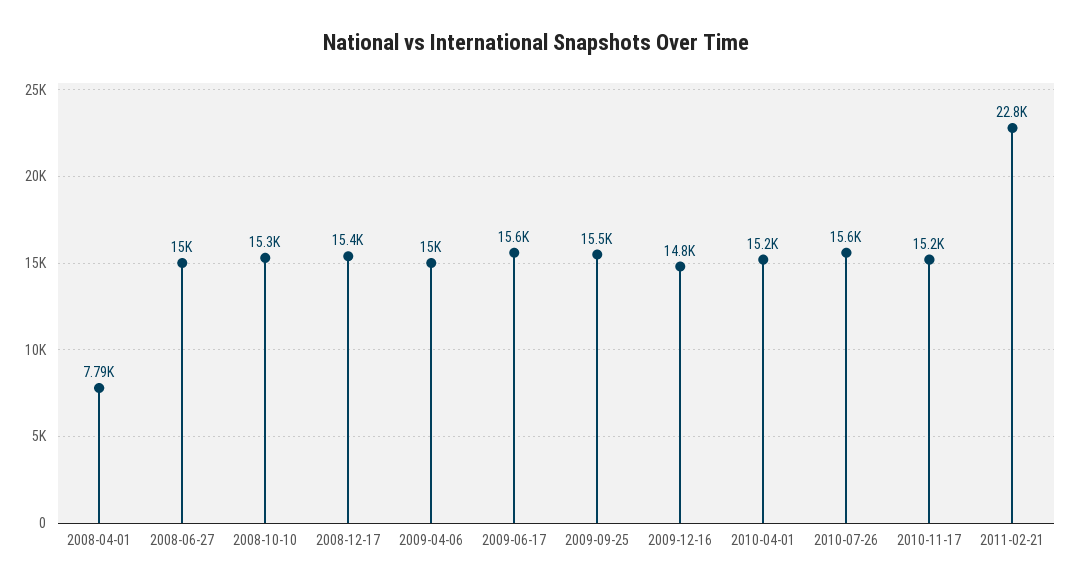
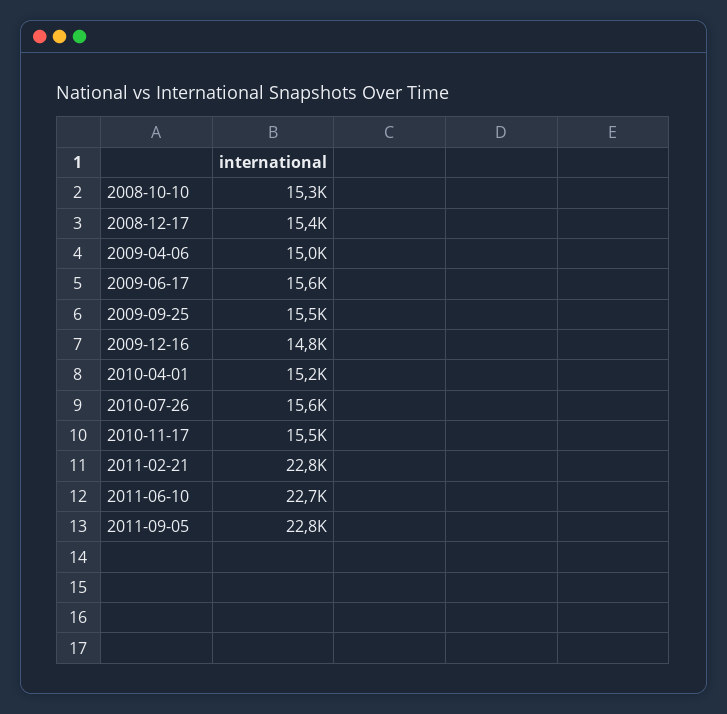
2008-04-01: 7790 -> none
2008-06-27: 15000 -> none
2010-11-17: 15200 -> 15500
2011-06-10: none -> 22700
2011-09-05: none -> 22800

